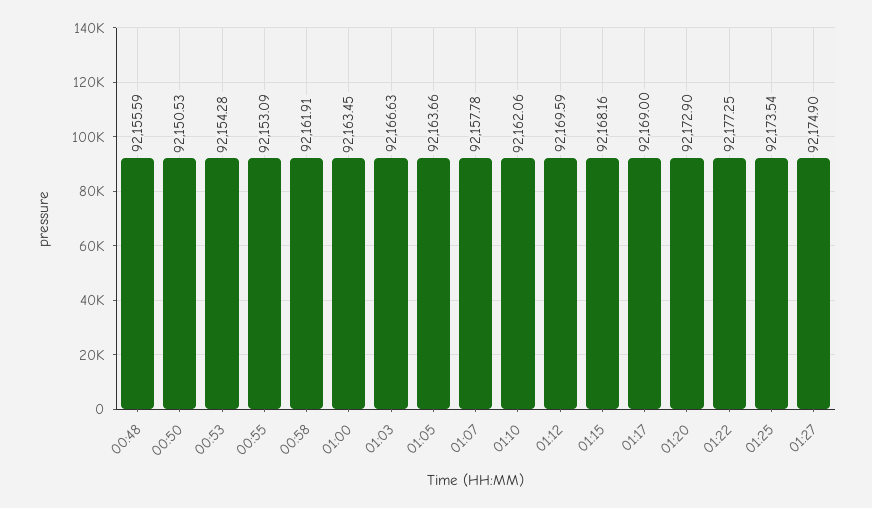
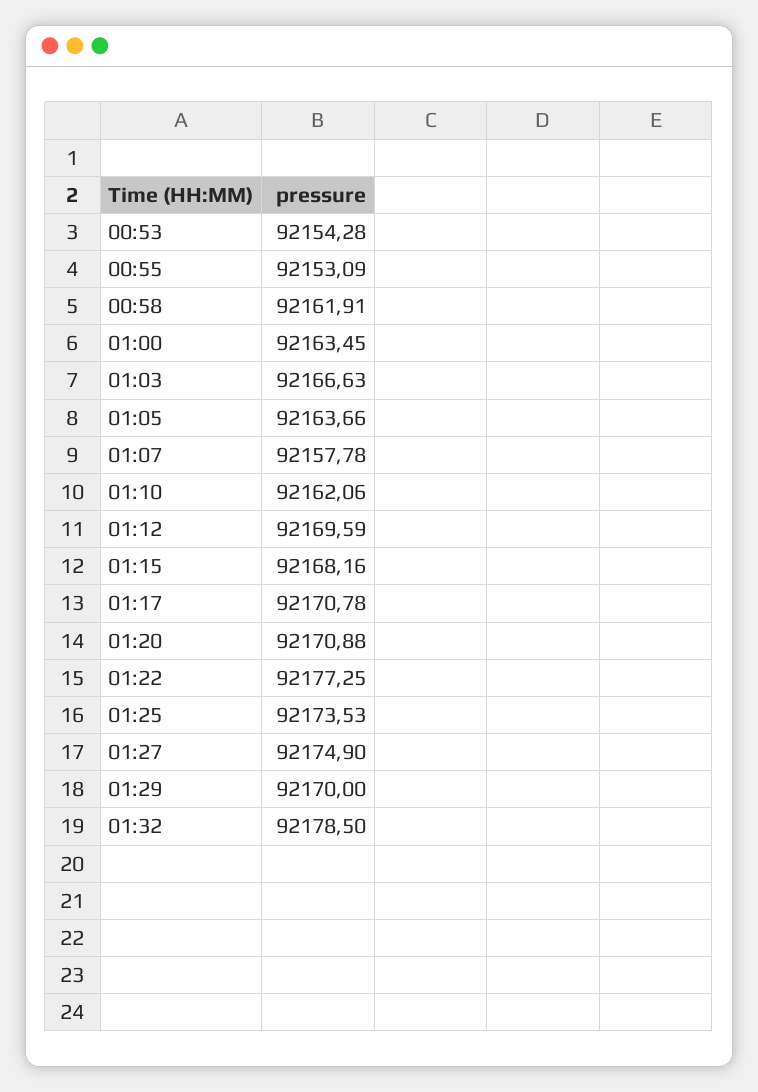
00:48: 92155.59 -> none
00:50: 92150.53 -> none
01:17: 92169 -> 92170.78
01:20: 92172.9 -> 92170.88
01:25: 92173.54 -> 92173.53
01:29: none -> 92170
01:32: none -> 92178.5

